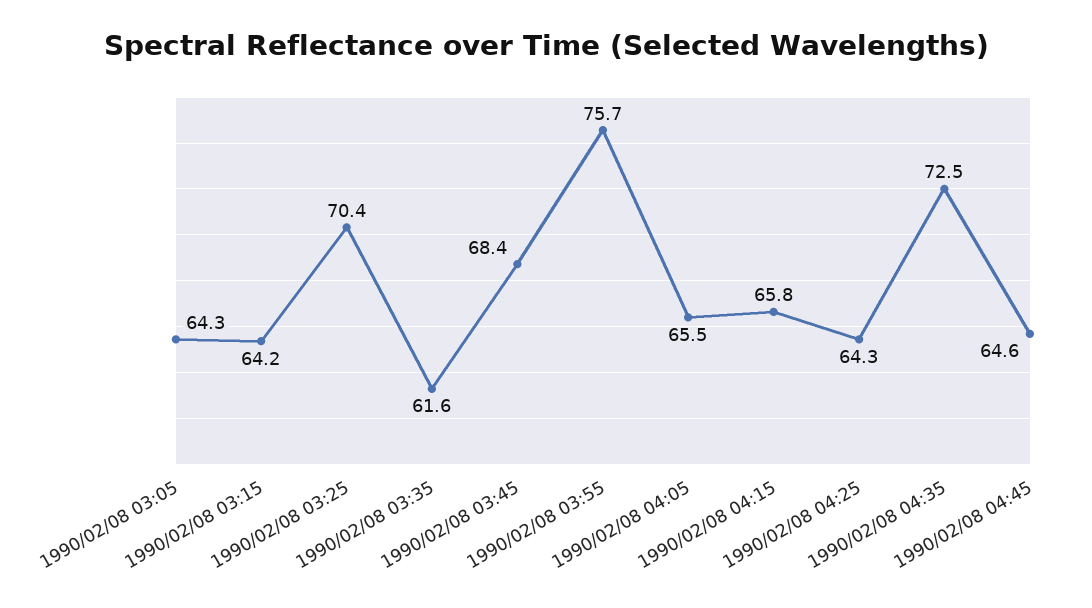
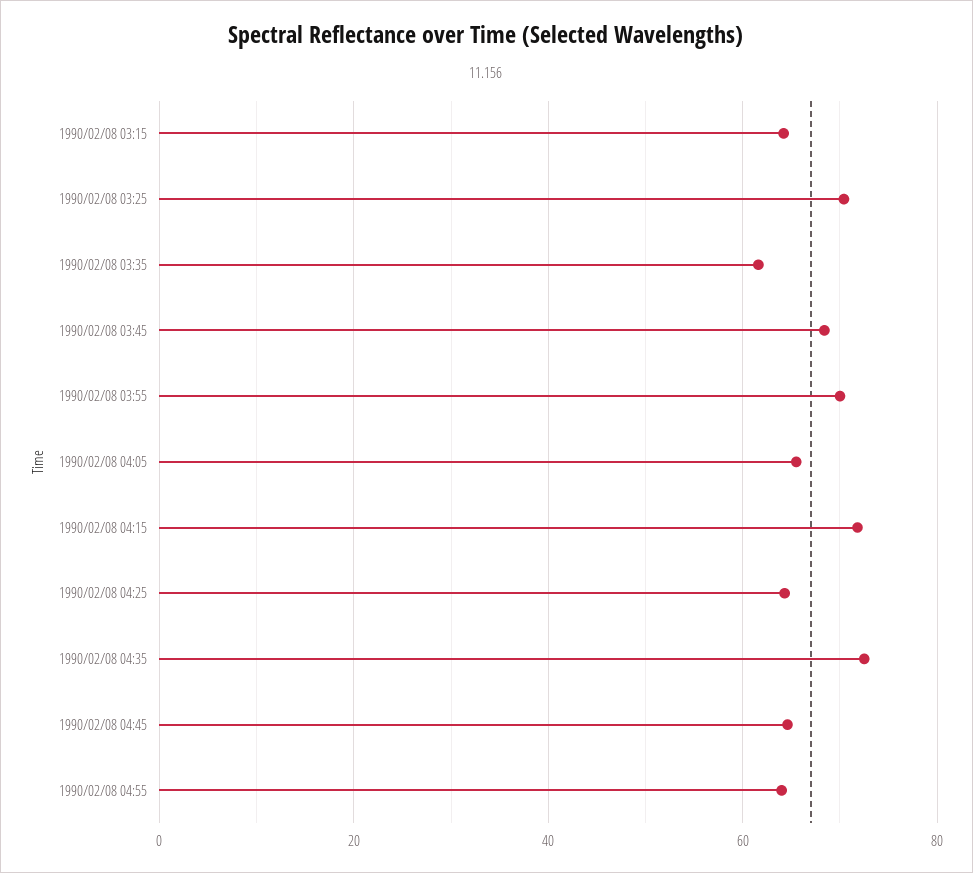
1990/02/08 03:05: 64.3 -> none
1990/02/08 03:55: 75.7 -> 70
1990/02/08 04:15: 65.8 -> 72
1990/02/08 04:55: none -> 64

